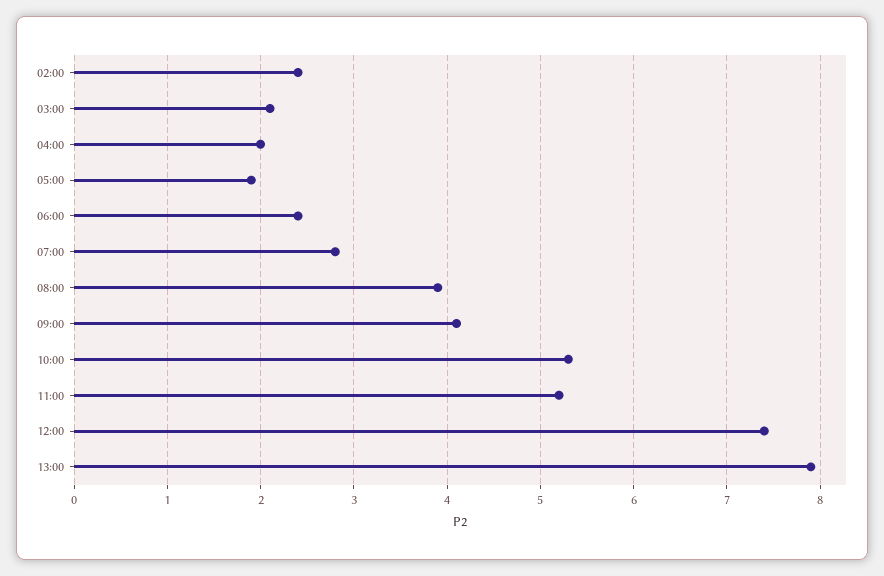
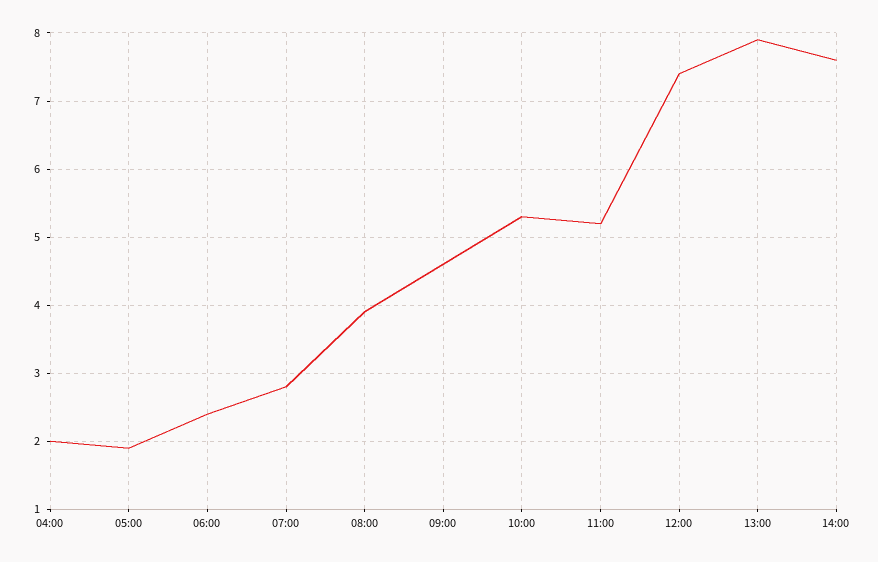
02:00: 2.4 -> none
03:00: 2.1 -> none
09:00: 4.1 -> 4.6
14:00: none -> 7.6

